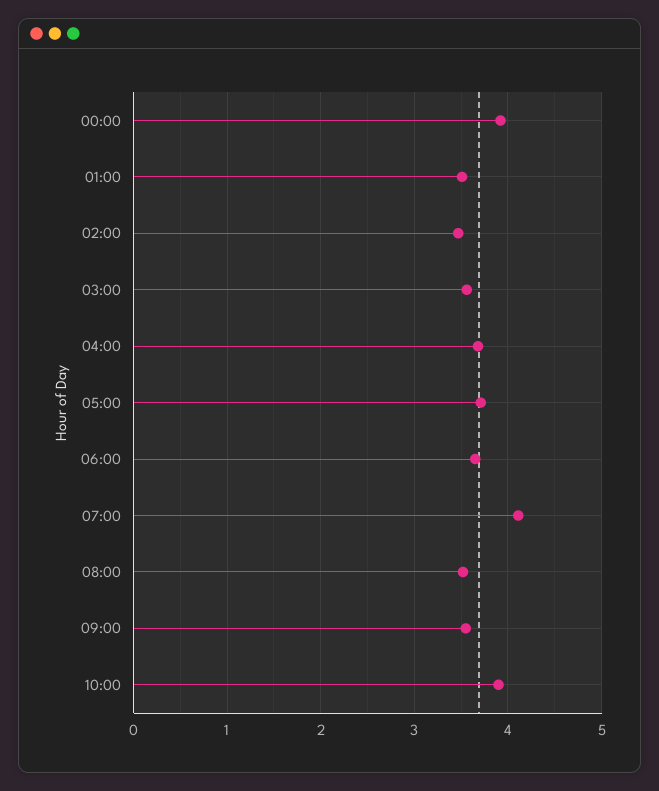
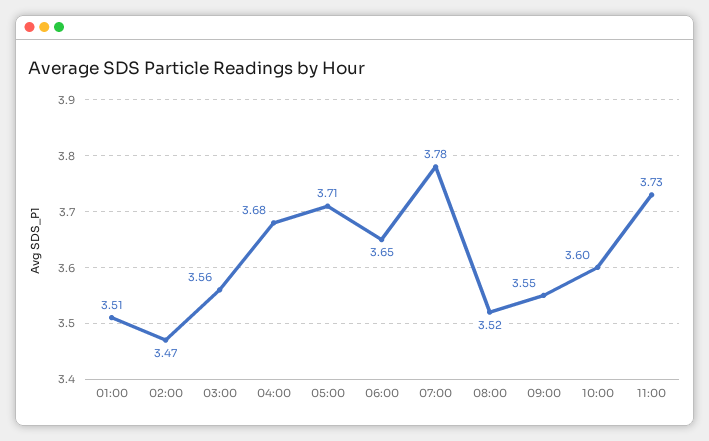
00:00: 3.9 -> none
07:00: 4.1 -> 3.78
10:00: 3.9 -> 3.6
11:00: none -> 3.73

